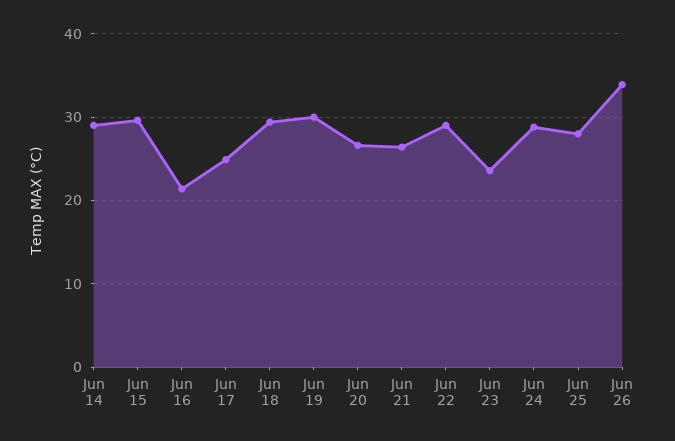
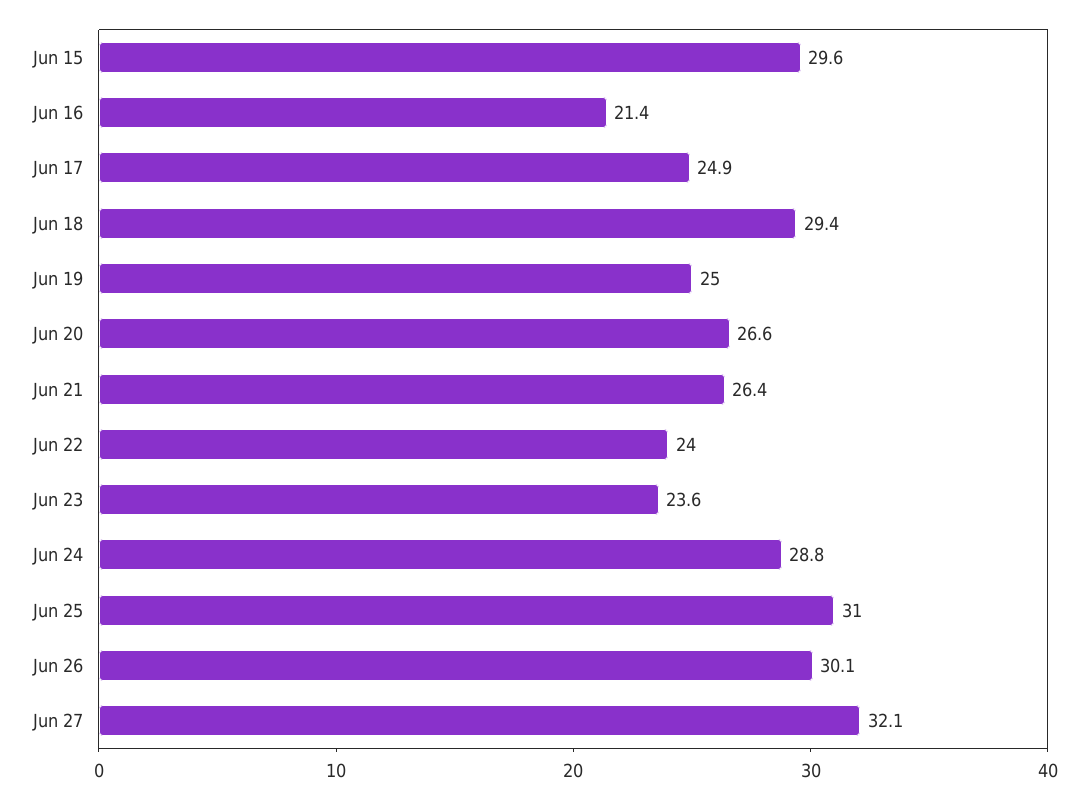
Jun 14: 29 -> none
Jun 19: 30 -> 25
Jun 22: 29 -> 24
Jun 25: 28 -> 31
Jun 26: 34 -> 30.1
Jun 27: none -> 32.1

